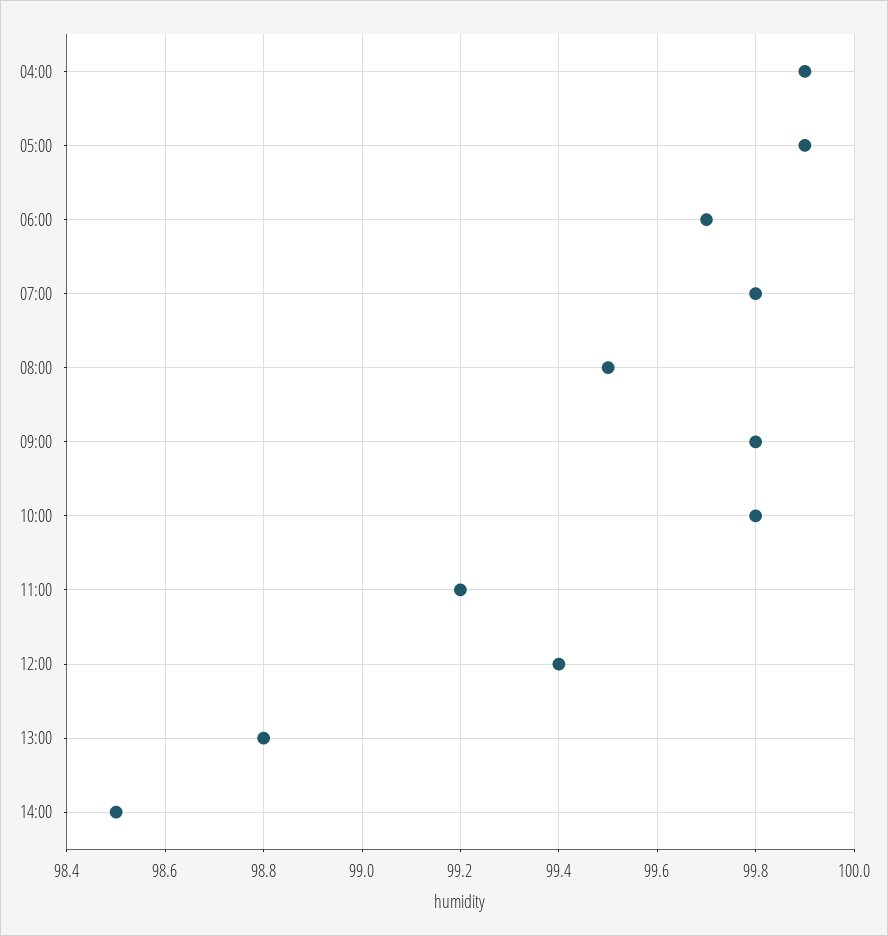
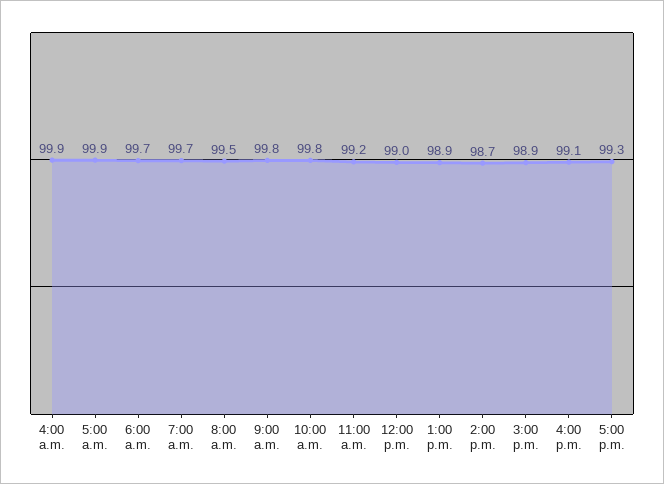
07:00: 99.8 -> 99.7
12:00: 99.4 -> 99
13:00: 98.8 -> 98.9
14:00: 98.5 -> 98.7
3:00 p.m.: none -> 98.9
4:00 p.m.: none -> 99.1
5:00 p.m.: none -> 99.3

